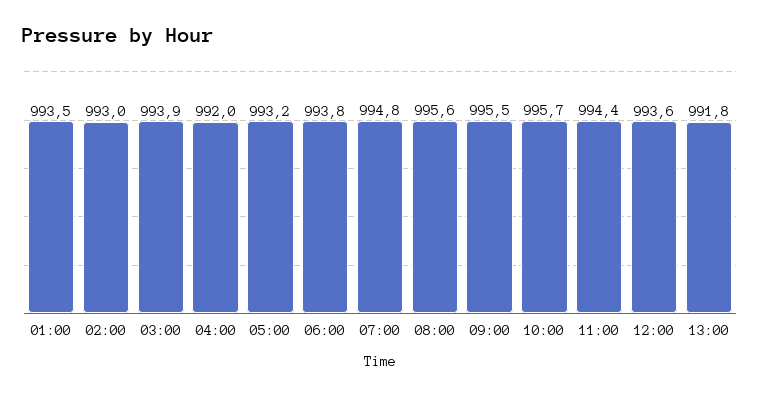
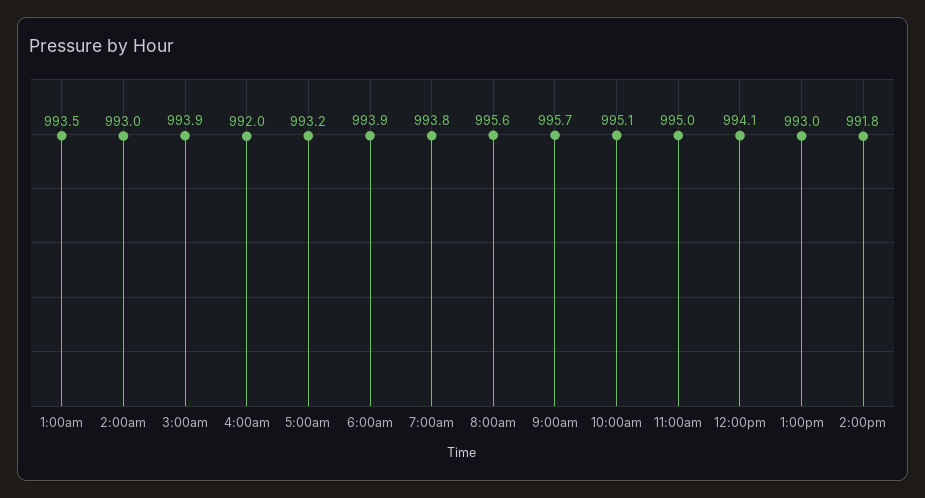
06:00: 993.8 -> 993.9
07:00: 994.8 -> 993.8
09:00: 995.5 -> 995.7
10:00: 995.7 -> 995.1
11:00: 994.4 -> 995
12:00: 993.6 -> 994.1
13:00: 991.8 -> 993
2:00pm: none -> 991.8

